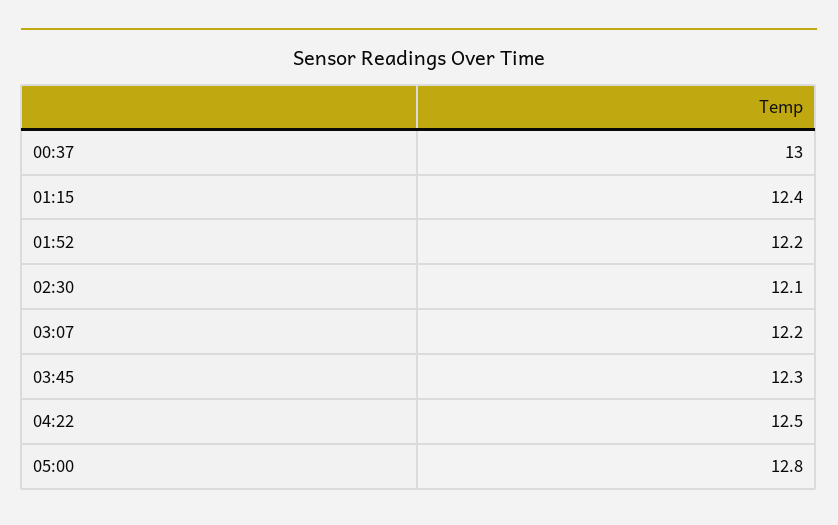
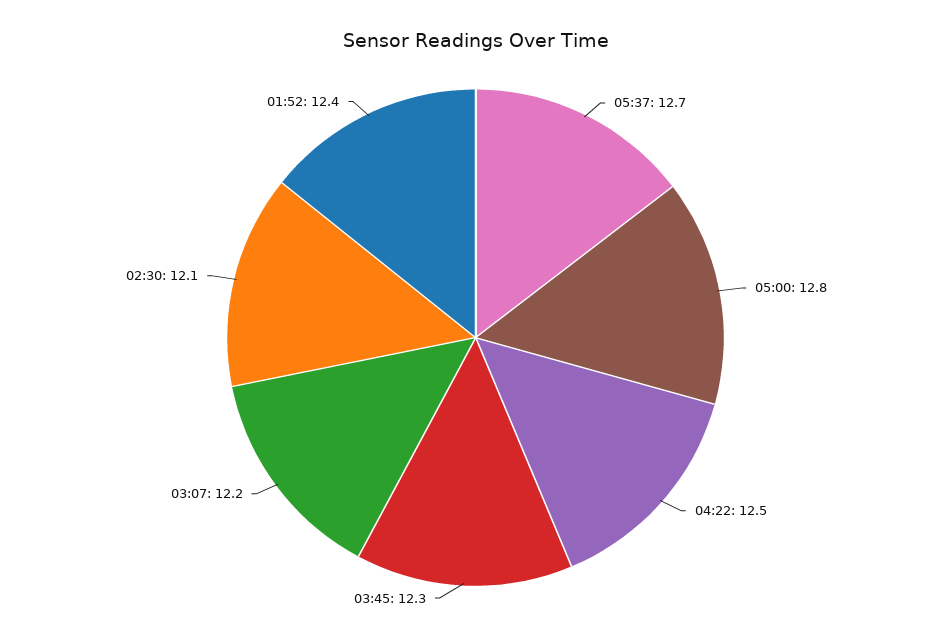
00:37: 13 -> none
01:15: 12.4 -> none
01:52: 12.2 -> 12.4
05:37: none -> 12.7

